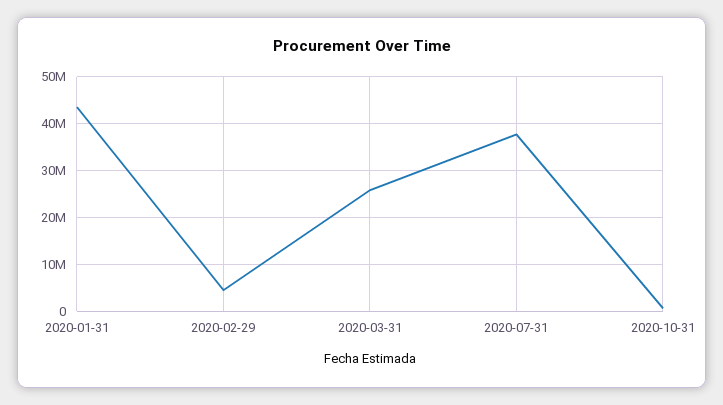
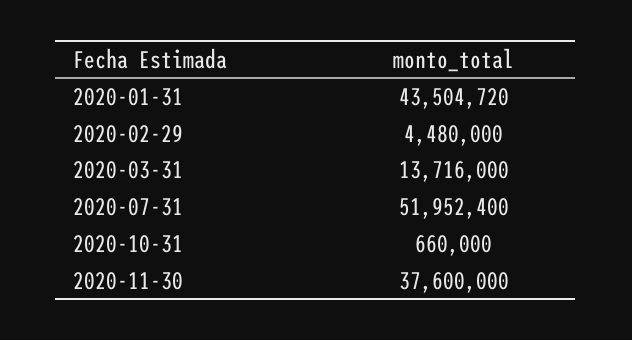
2020-03-31: 26000000 -> 13716000
2020-07-31: 38000000 -> 51952400
2020-11-30: none -> 37600000

